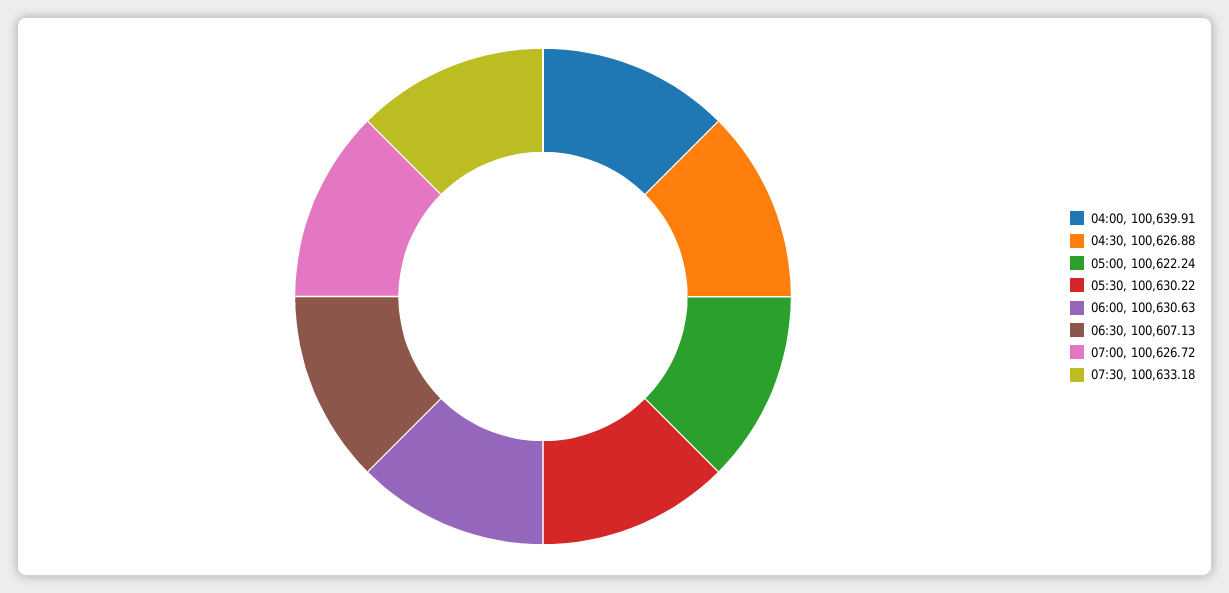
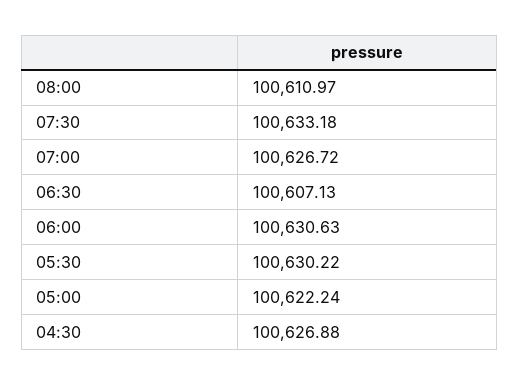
04:00: 100639.91 -> none
08:00: none -> 100610.97

